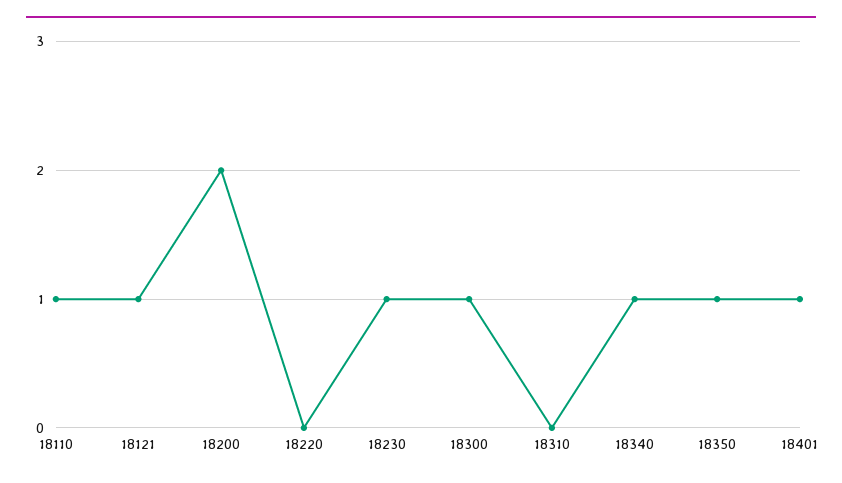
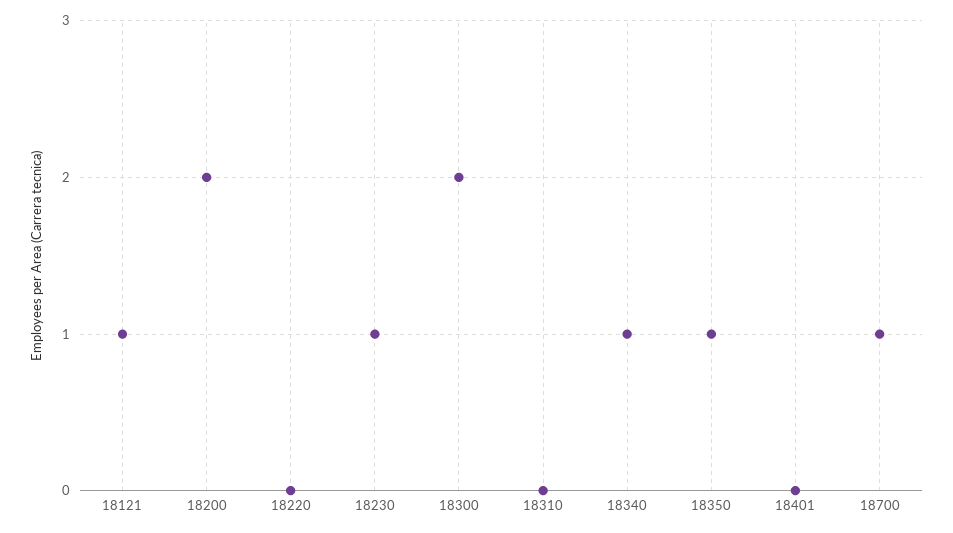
18110: 1 -> none
18300: 1 -> 2
18401: 1 -> 0
18700: none -> 1

